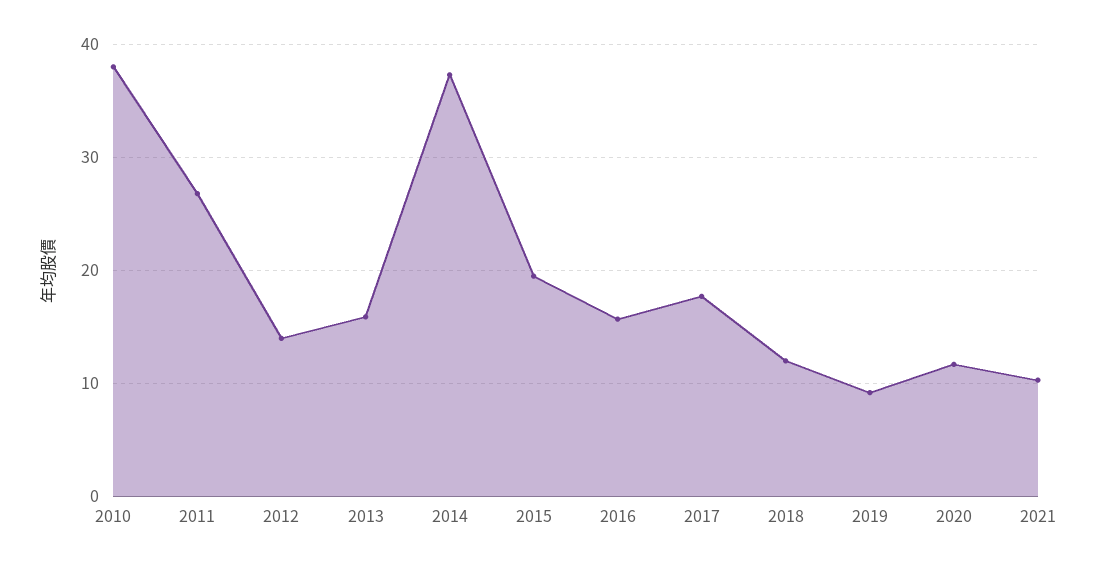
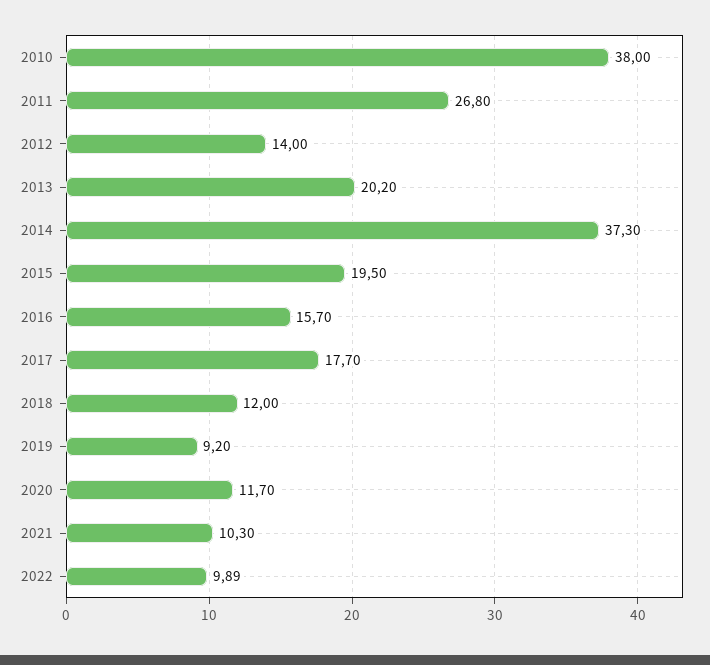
2013: 16 -> 20.2
2022: none -> 9.89

